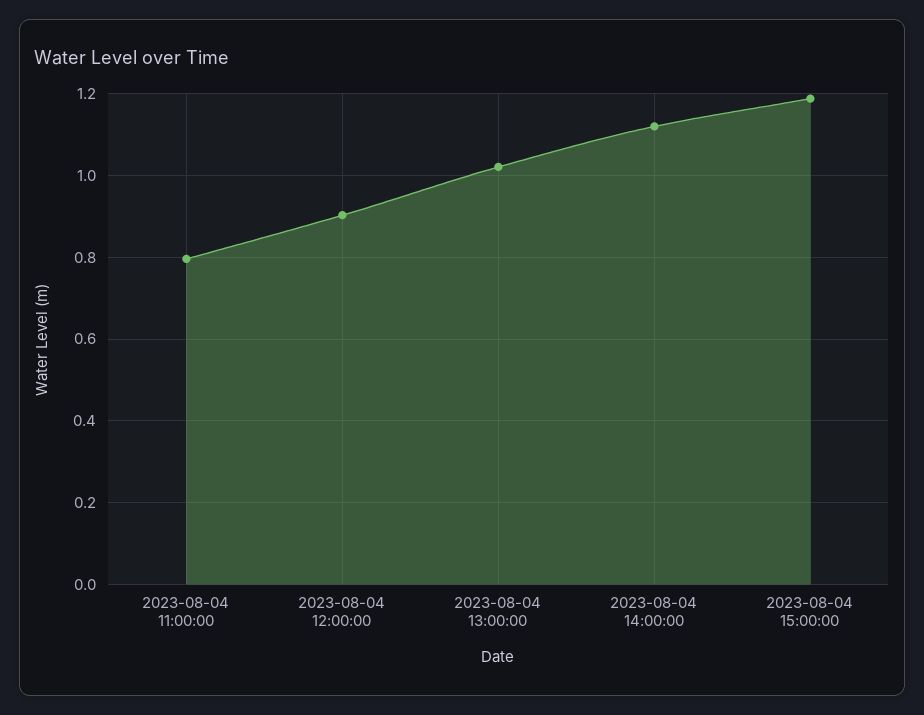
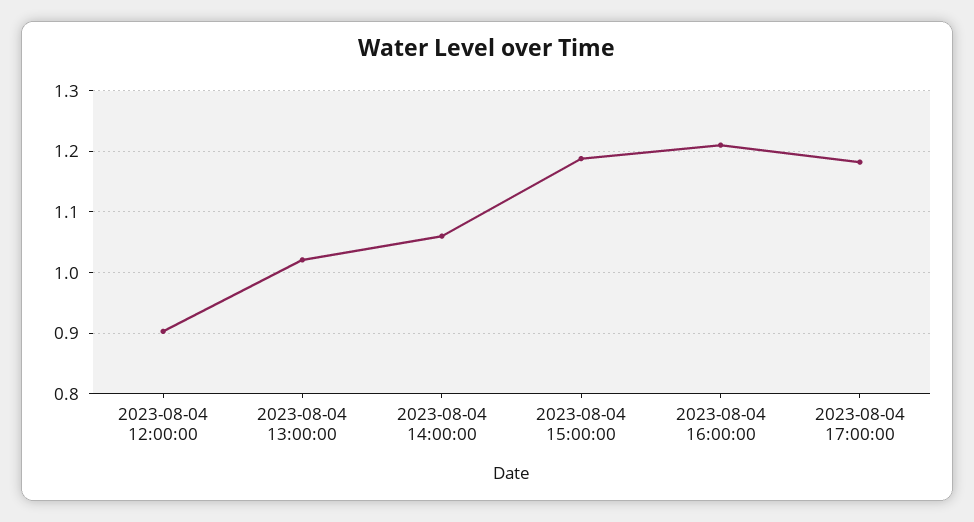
2023-08-04 11:00:00: 0.8 -> none
2023-08-04 14:00:00: 1.12 -> 1.06
2023-08-04 16:00:00: none -> 1.21
2023-08-04 17:00:00: none -> 1.18

